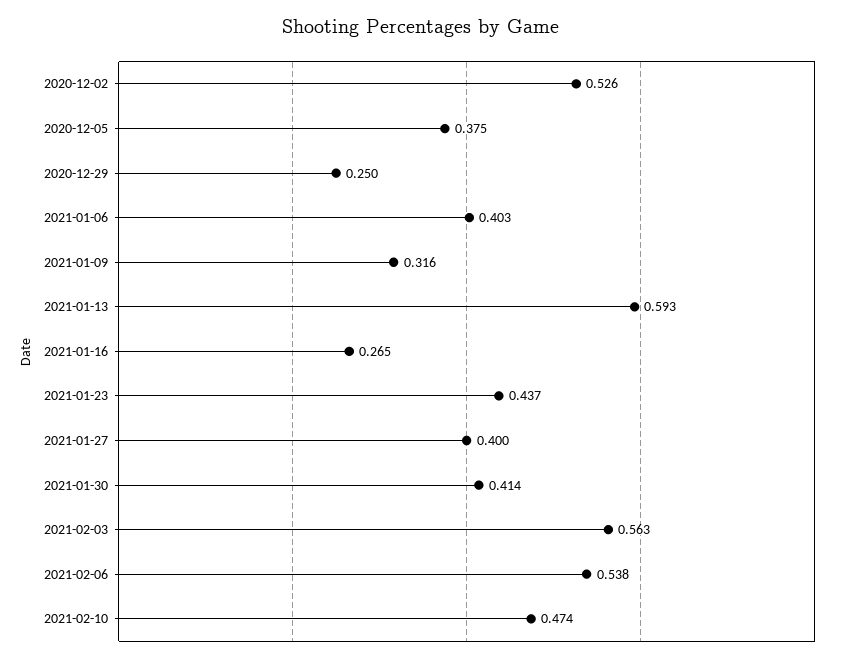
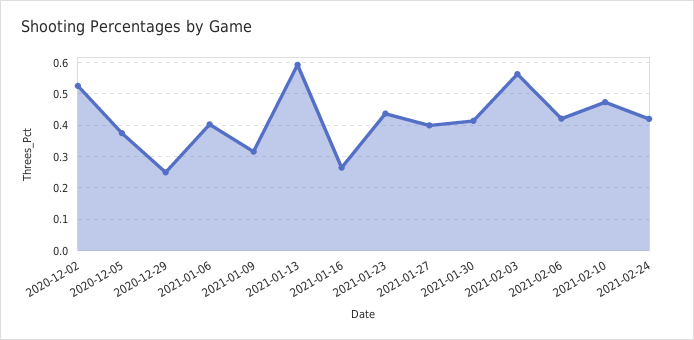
2021-02-06: 0.538 -> 0.42
2021-02-24: none -> 0.42

